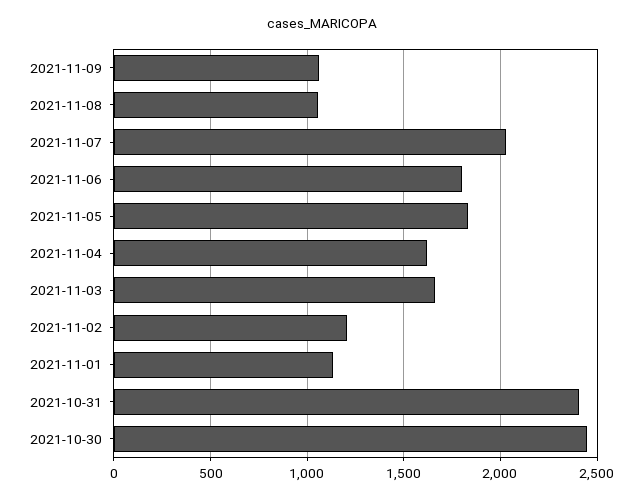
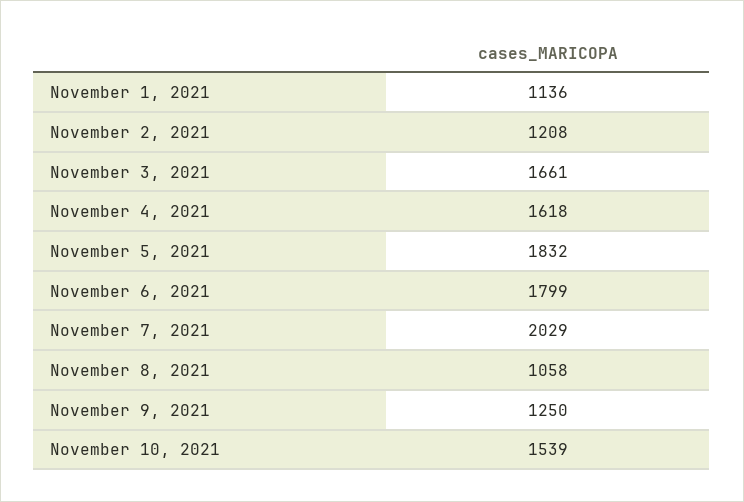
2021-11-09: 1050 -> 1250
2021-10-31: 2400 -> none
2021-10-30: 2450 -> none
November 10, 2021: none -> 1539

